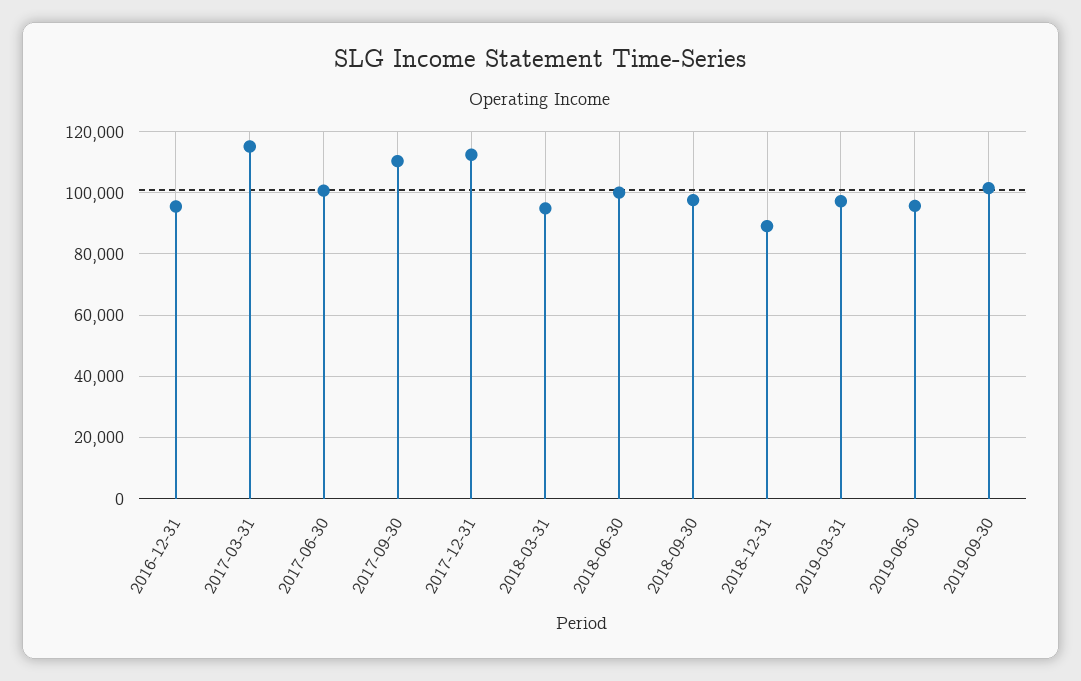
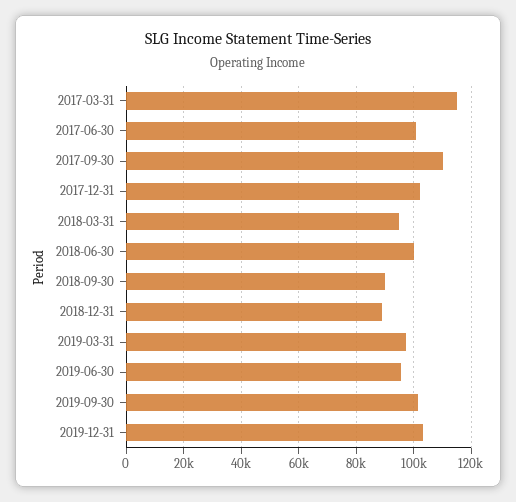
2016-12-31: 96000 -> none
2017-12-31: 112000 -> 102500
2018-09-30: 98000 -> 90000
2019-12-31: none -> 102500

